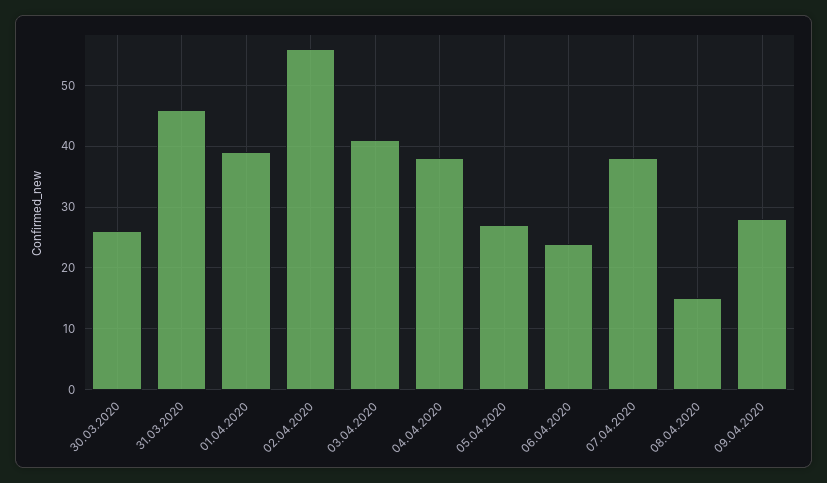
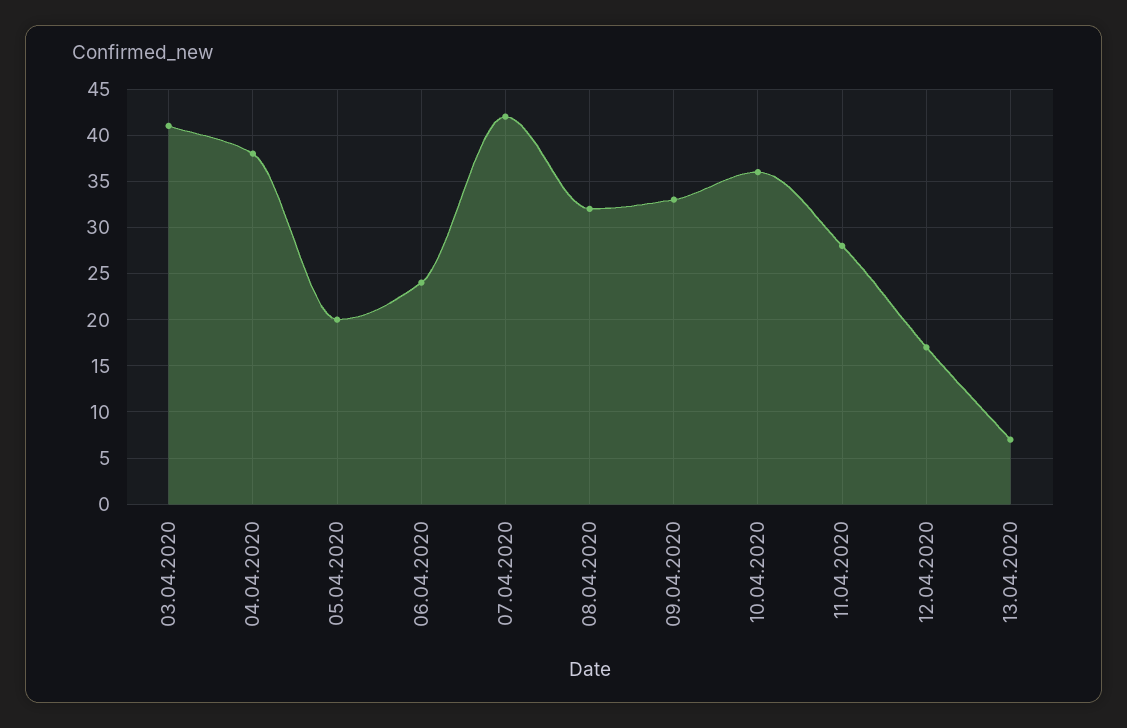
30.03.2020: 26 -> none
31.03.2020: 46 -> none
01.04.2020: 39 -> none
02.04.2020: 56 -> none
05.04.2020: 27 -> 20
07.04.2020: 38 -> 42
08.04.2020: 15 -> 32
09.04.2020: 28 -> 33
10.04.2020: none -> 36
11.04.2020: none -> 28
12.04.2020: none -> 17
13.04.2020: none -> 7

